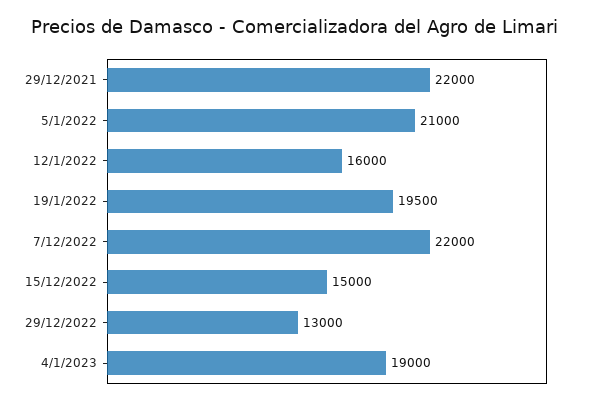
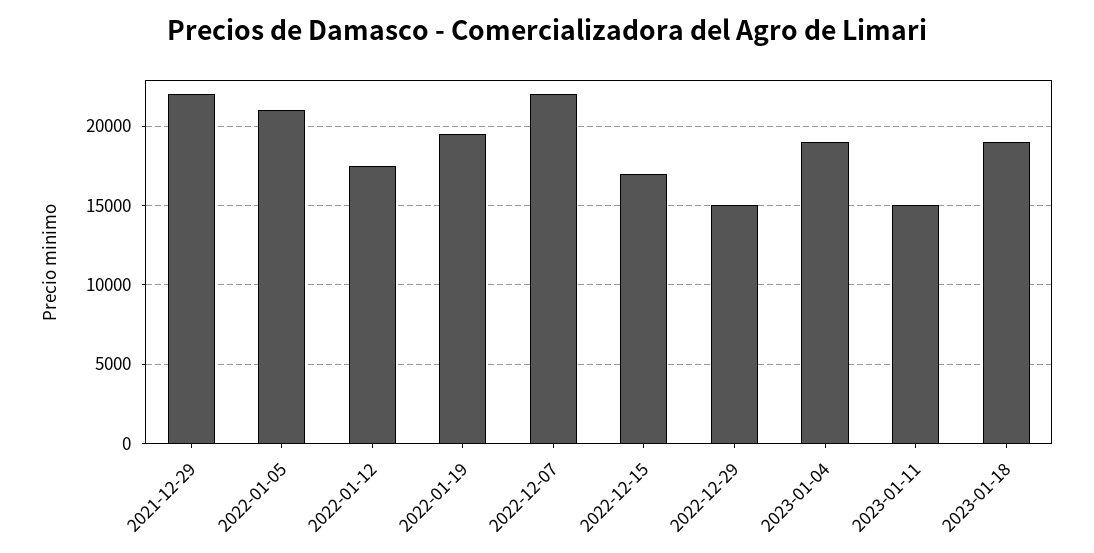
12/1/2022: 16000 -> 17500
15/12/2022: 15000 -> 17000
29/12/2022: 13000 -> 15000
2023-01-11: none -> 15000
2023-01-18: none -> 19000

